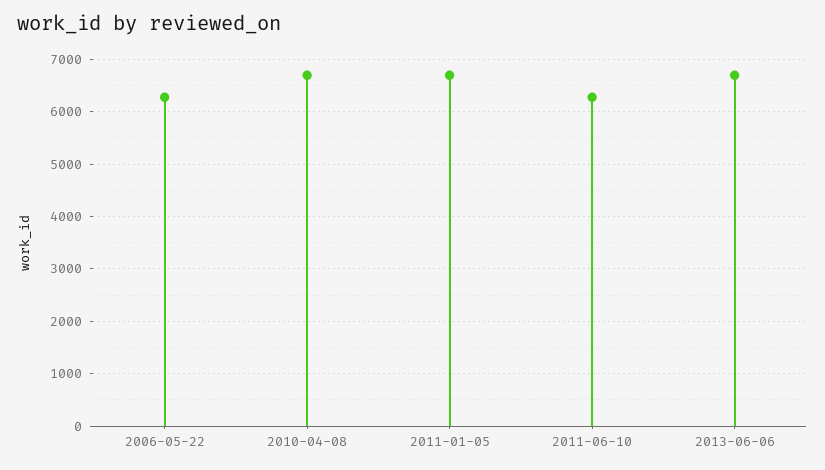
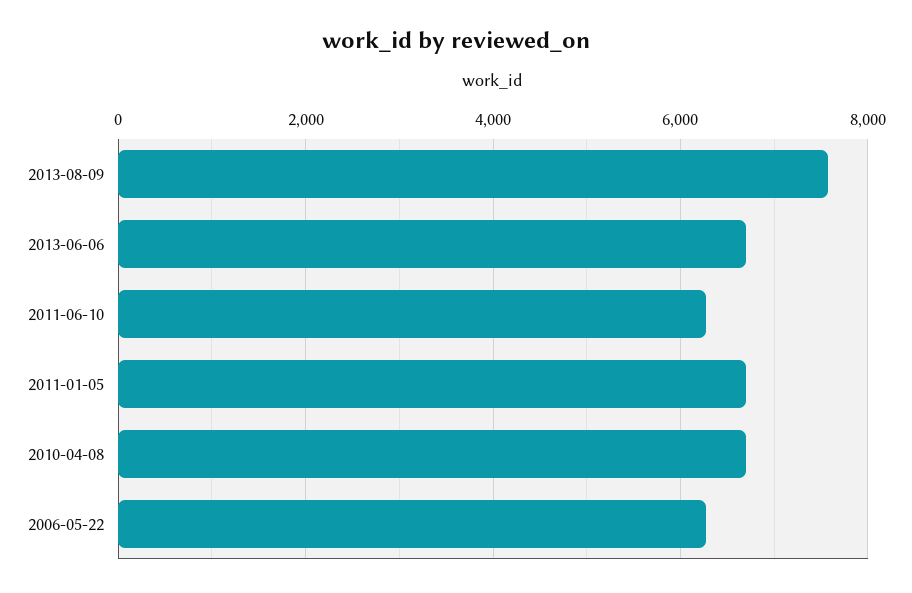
2013-08-09: none -> 7600

